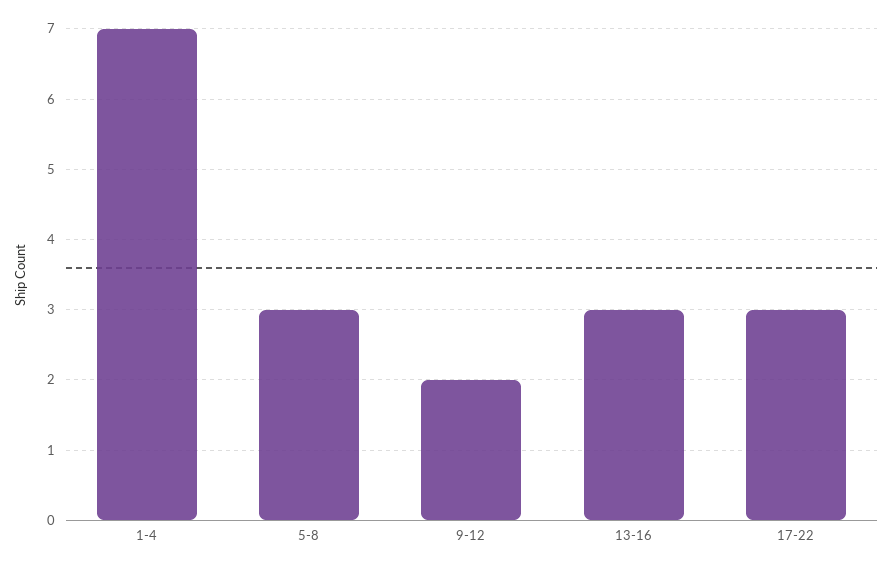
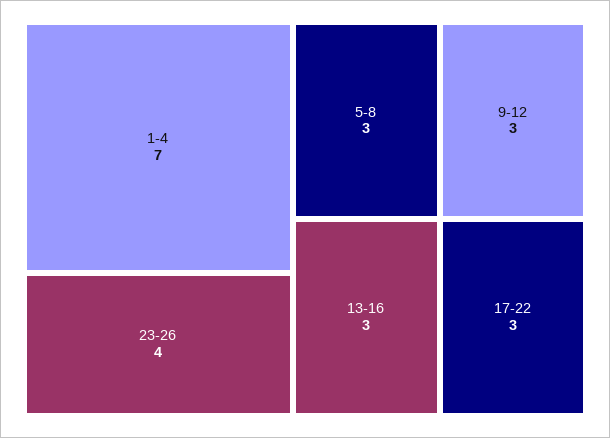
9-12: 2 -> 3
23-26: none -> 4

